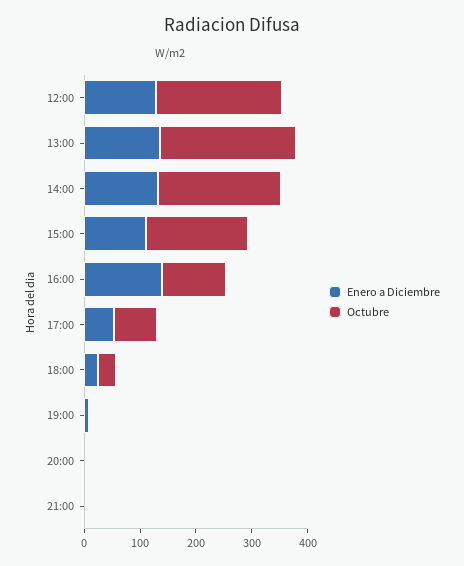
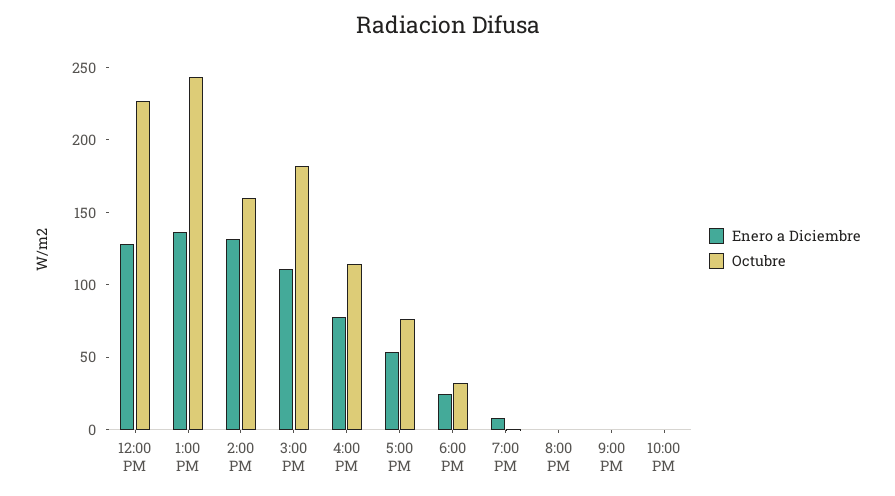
Octubre, 14:00: 220 -> 160
Enero a Diciembre, 16:00: 140 -> 80
Enero a Diciembre, 10:00 PM: none -> 0
Octubre, 10:00 PM: none -> 0

